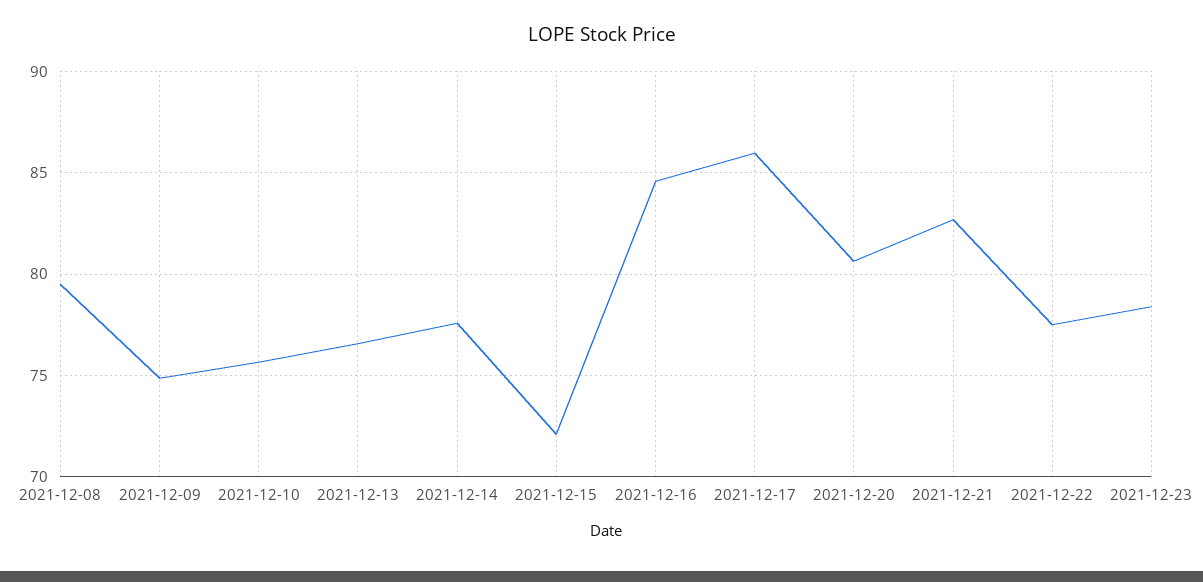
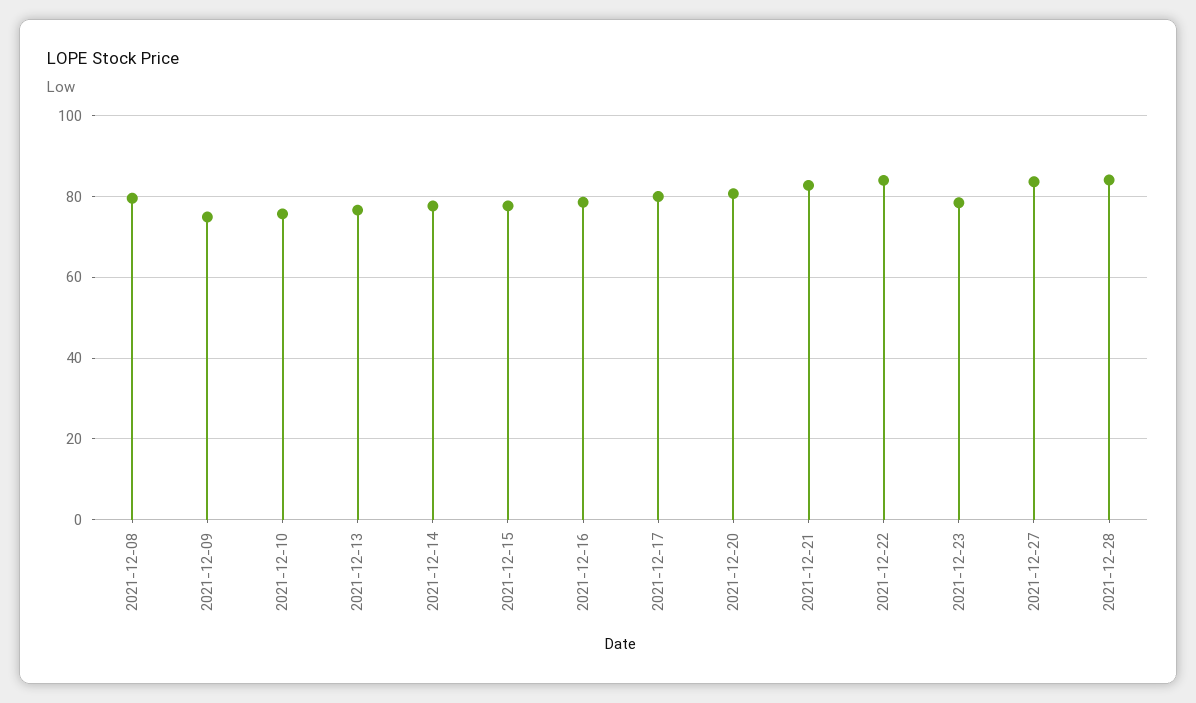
2021-12-15: 72 -> 78
2021-12-16: 84.5 -> 78
2021-12-17: 86 -> 80
2021-12-22: 77.5 -> 84
2021-12-27: none -> 84
2021-12-28: none -> 84

